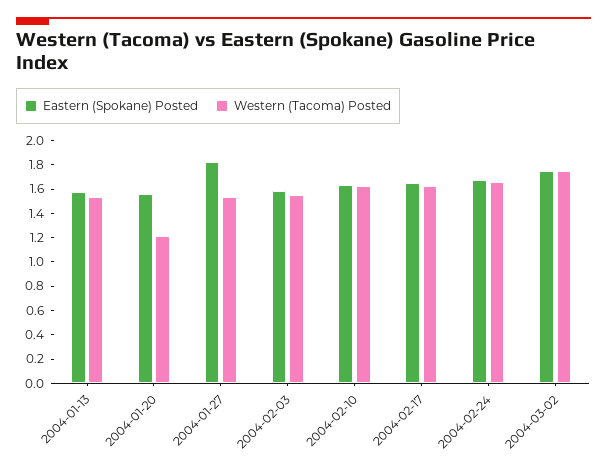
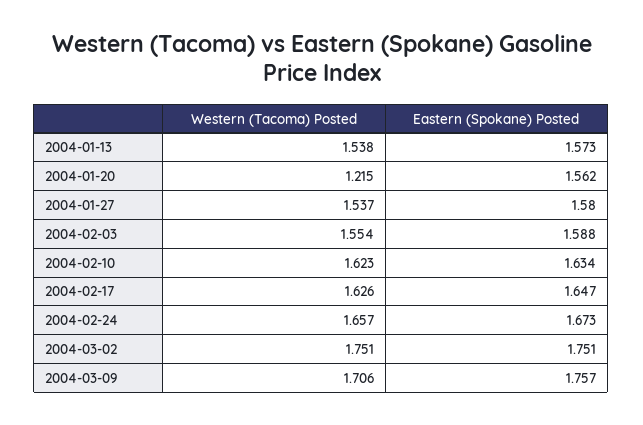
Eastern (Spokane) Posted, 2004-01-27: 1.8 -> 1.58
Western (Tacoma) Posted, 2004-03-09: none -> 1.706
Eastern (Spokane) Posted, 2004-03-09: none -> 1.757

